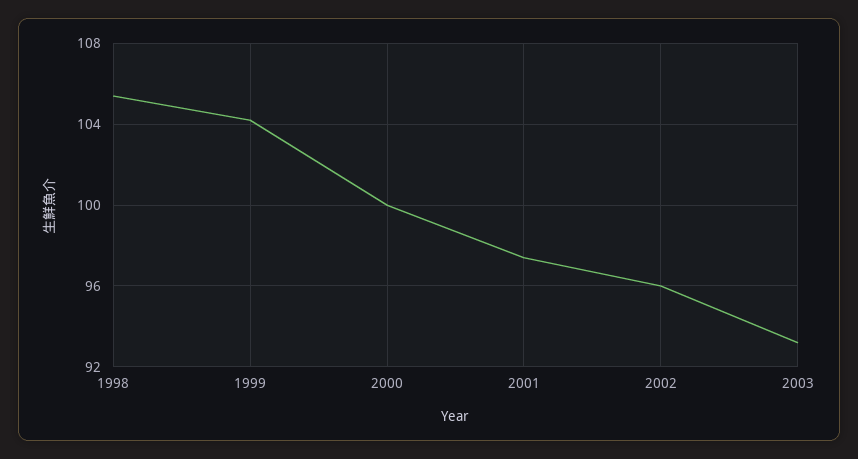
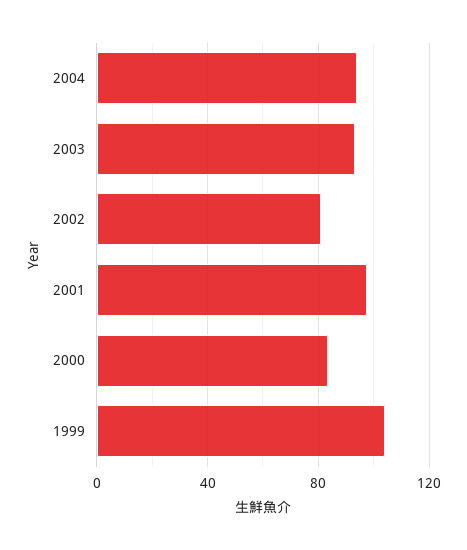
1998: 105.5 -> none
2000: 100 -> 85
2002: 96 -> 80
2004: none -> 95

